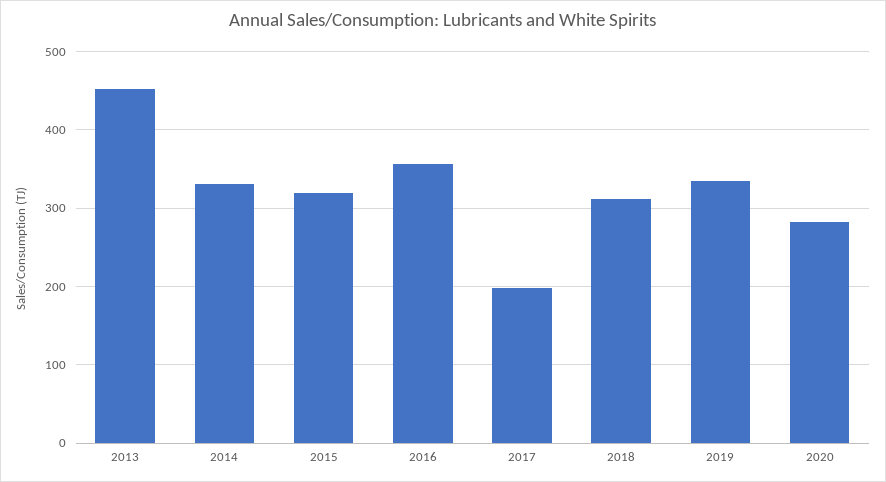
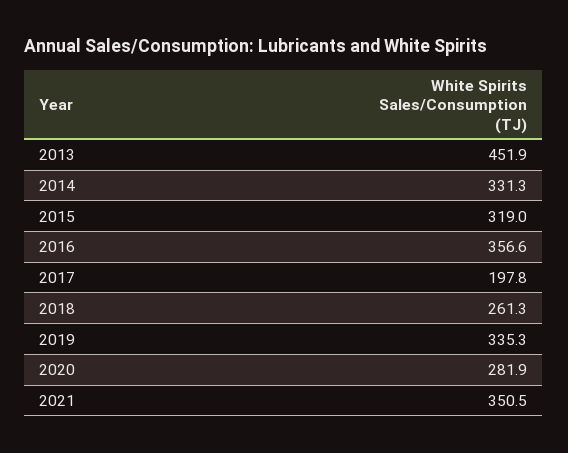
2018: 310 -> 261.3
2021: none -> 350.5

